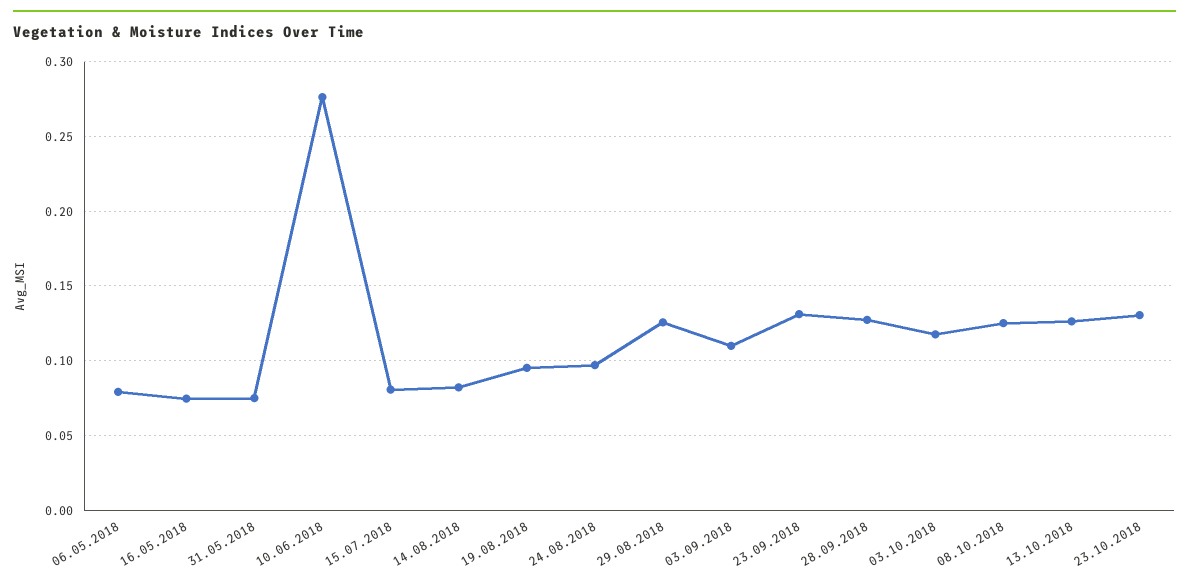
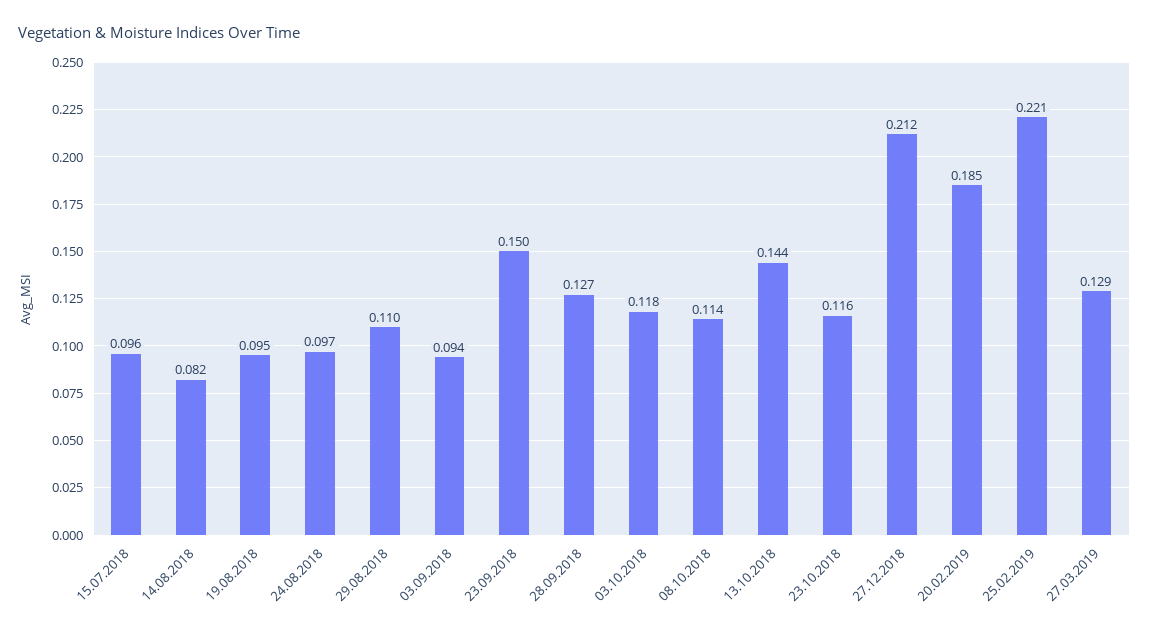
06.05.2018: 0.08 -> none
16.05.2018: 0.075 -> none
31.05.2018: 0.075 -> none
10.06.2018: 0.275 -> none
15.07.2018: 0.08 -> 0.096
29.08.2018: 0.125 -> 0.11
03.09.2018: 0.11 -> 0.094
23.09.2018: 0.13 -> 0.15
08.10.2018: 0.125 -> 0.114
13.10.2018: 0.125 -> 0.144
23.10.2018: 0.13 -> 0.116
27.12.2018: none -> 0.212
20.02.2019: none -> 0.185
25.02.2019: none -> 0.221
27.03.2019: none -> 0.129

